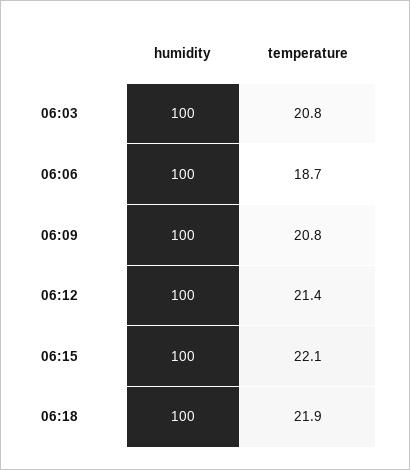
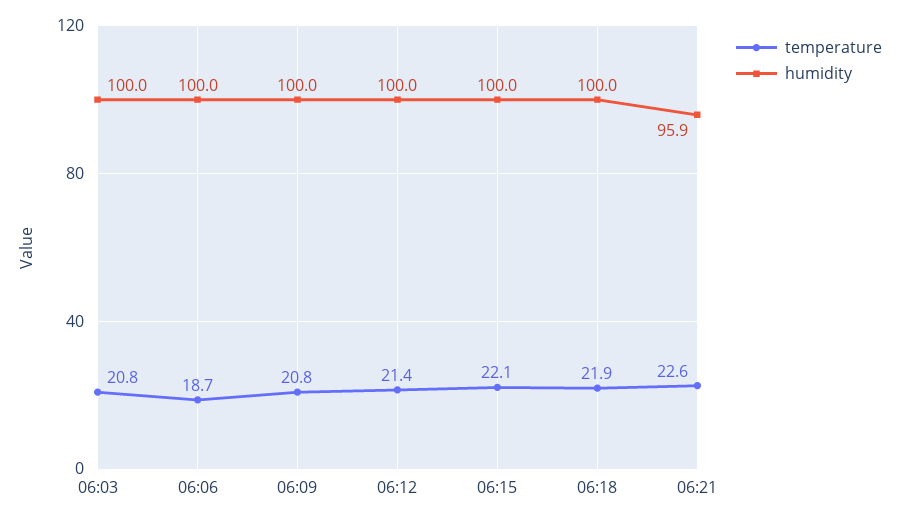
temperature, 06:21: none -> 22.6
humidity, 06:21: none -> 95.9

